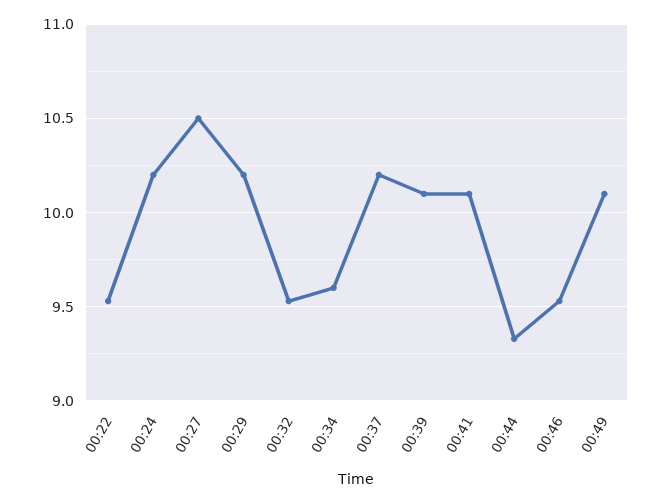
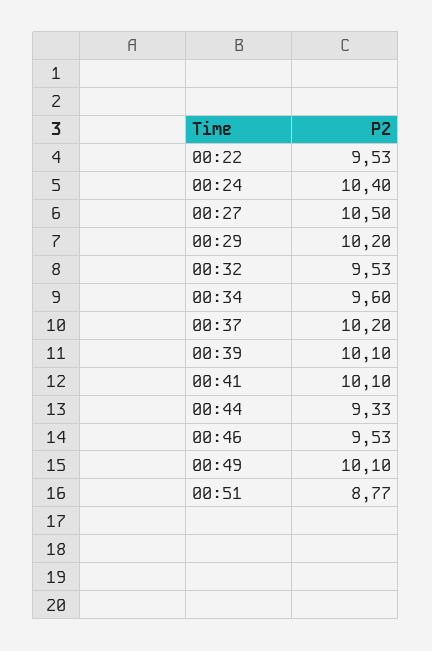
00:24: 10.2 -> 10.4
00:51: none -> 8.77

